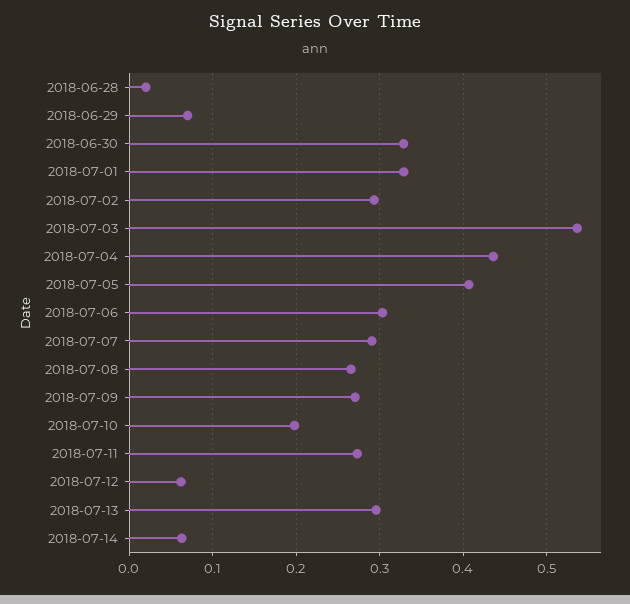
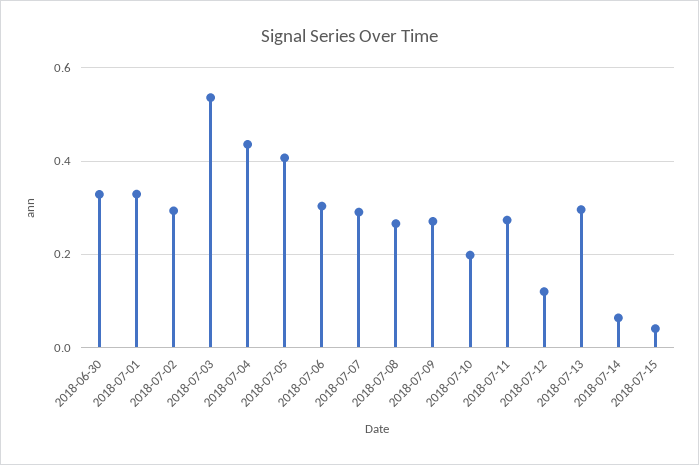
2018-06-28: 0.02 -> none
2018-06-29: 0.07 -> none
2018-07-12: 0.06 -> 0.12
2018-07-15: none -> 0.04

